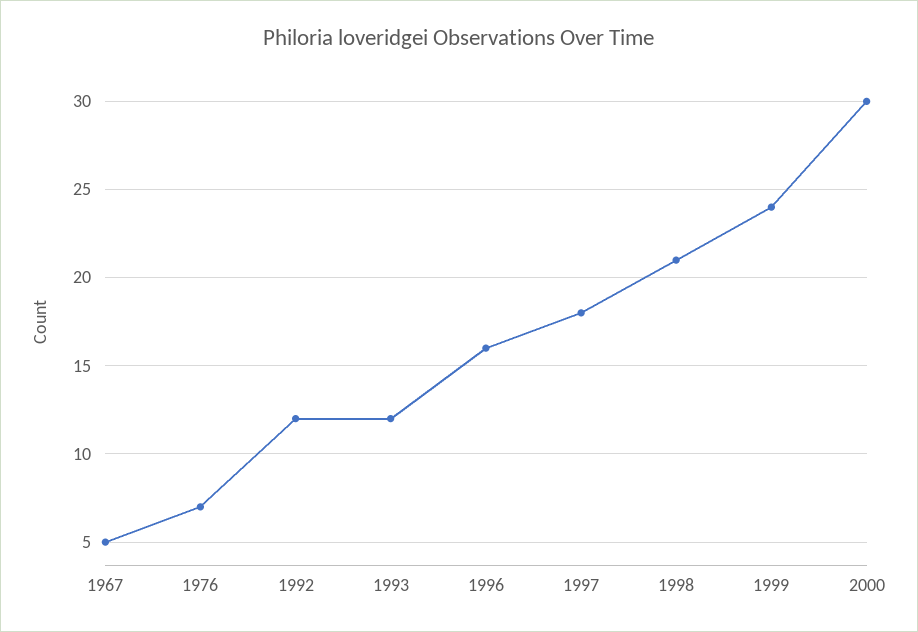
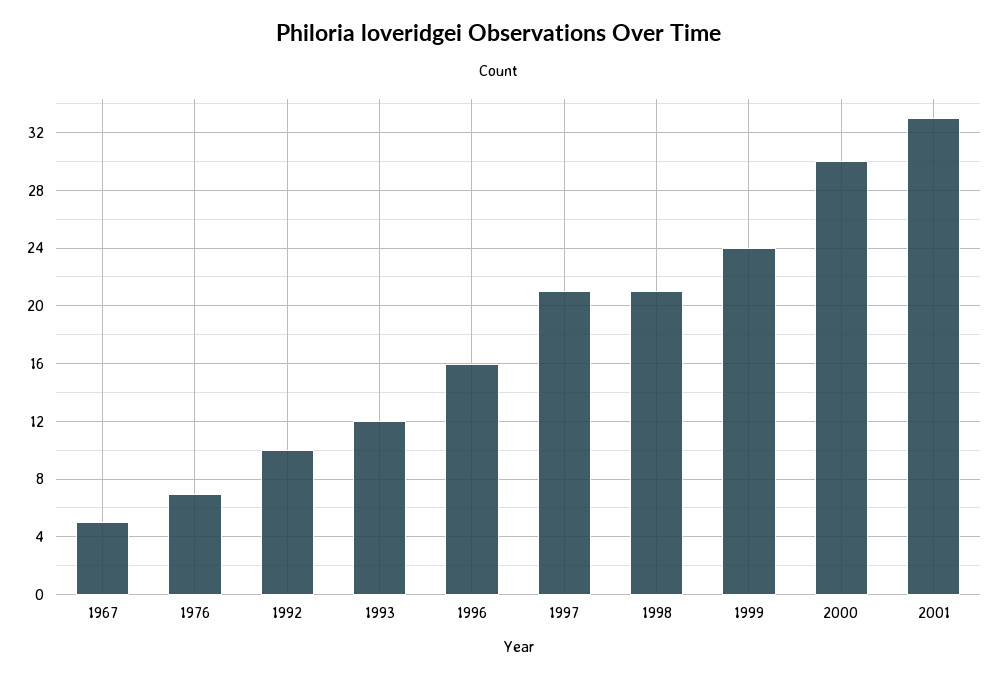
1992: 12 -> 10
1997: 18 -> 21
2001: none -> 33

